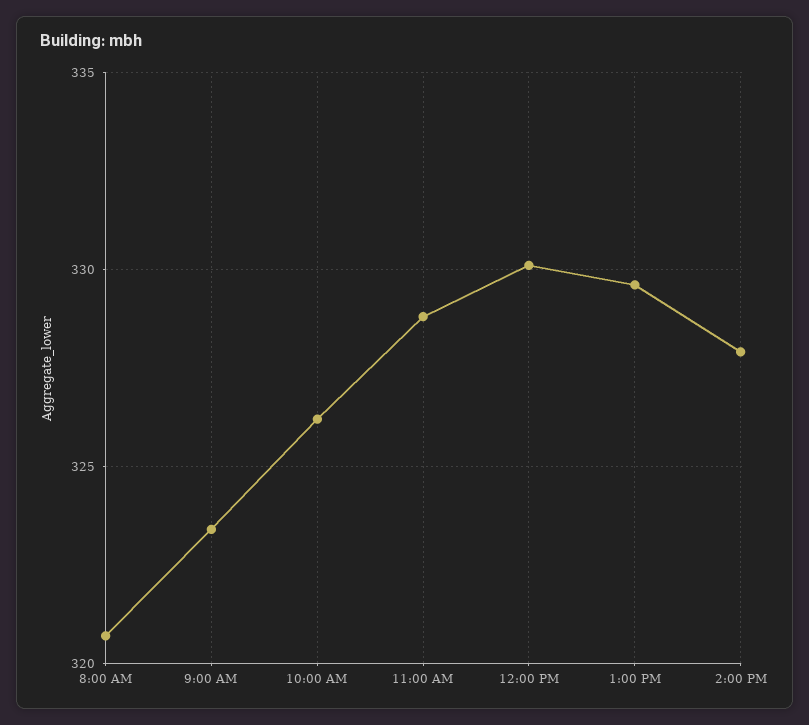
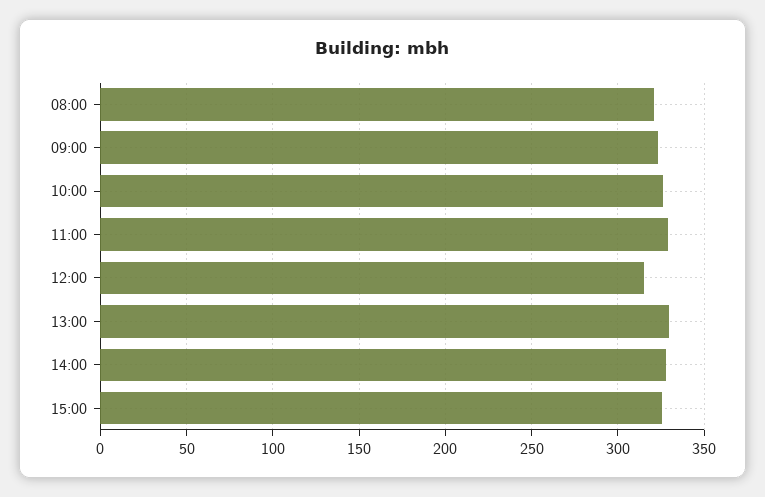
12:00 PM: 330 -> 315
15:00: none -> 325

